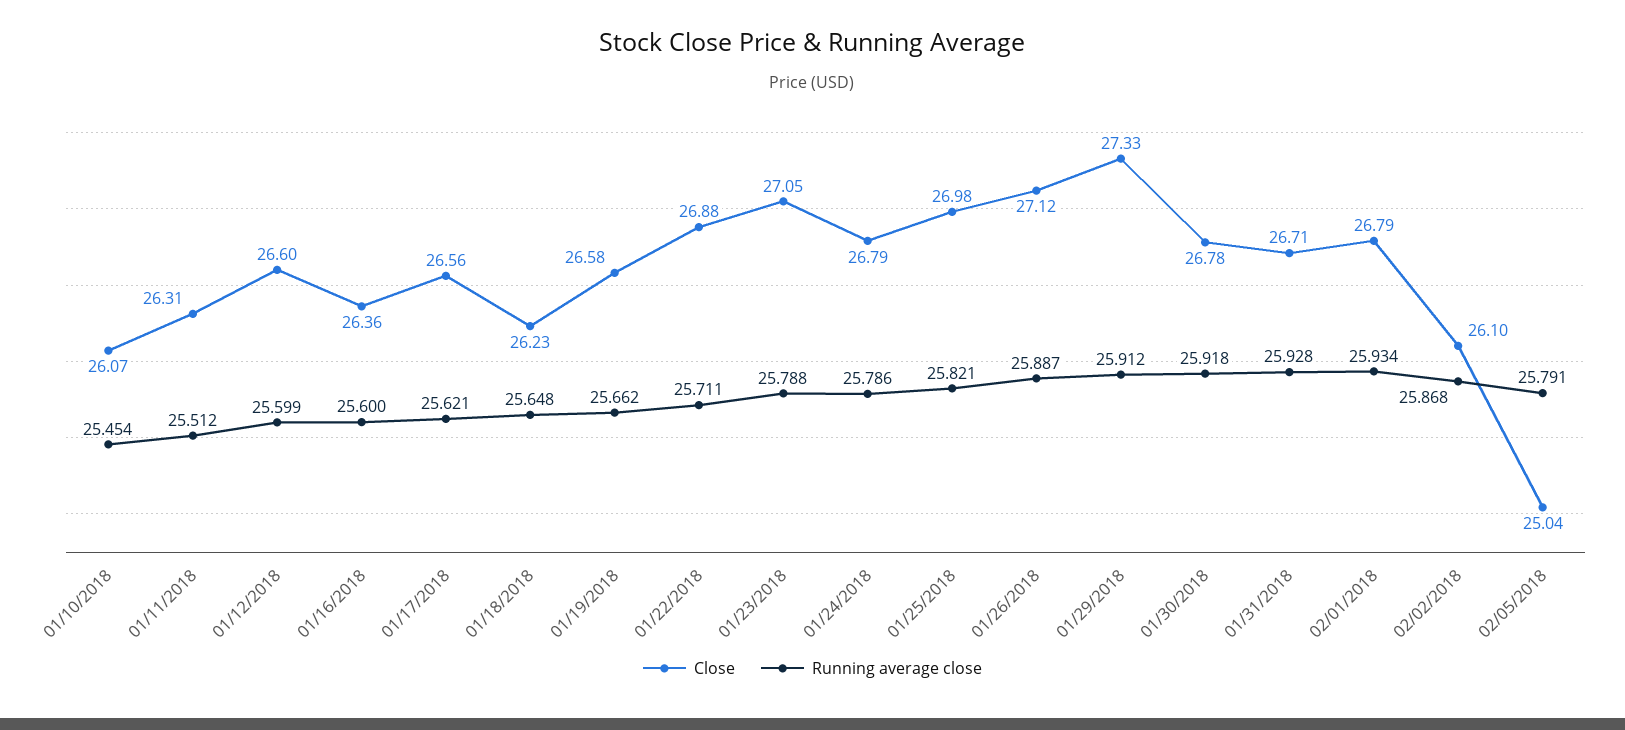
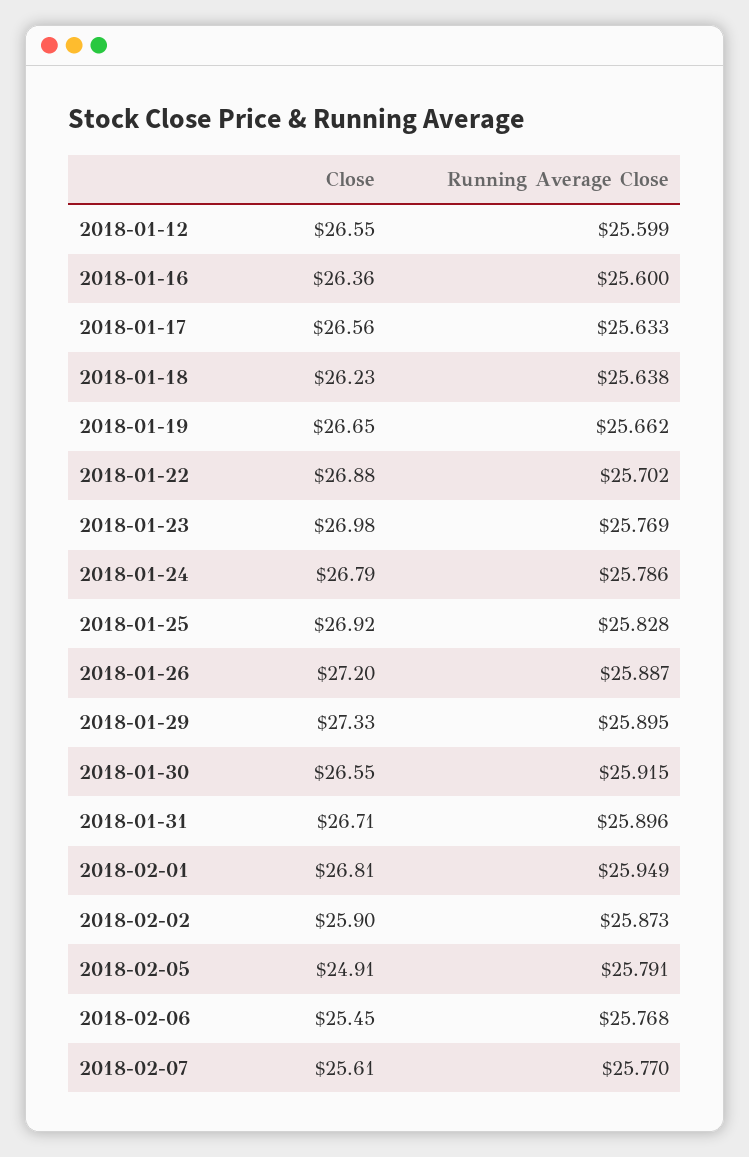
Close, 01/10/2018: 26.07 -> none
Running average close, 01/10/2018: 25.454 -> none
Close, 01/11/2018: 26.31 -> none
Running average close, 01/11/2018: 25.512 -> none
Close, 01/12/2018: 26.6 -> 26.55
Running average close, 01/17/2018: 25.621 -> 25.633
Running average close, 01/18/2018: 25.648 -> 25.638
Close, 01/19/2018: 26.58 -> 26.65
Running average close, 01/22/2018: 25.711 -> 25.702
Close, 01/23/2018: 27.05 -> 26.98
Running average close, 01/23/2018: 25.788 -> 25.769
Close, 01/25/2018: 26.98 -> 26.92
Running average close, 01/25/2018: 25.821 -> 25.828
Close, 01/26/2018: 27.12 -> 27.2
Running average close, 01/29/2018: 25.912 -> 25.895
Close, 01/30/2018: 26.78 -> 26.55
Running average close, 01/30/2018: 25.918 -> 25.915
Running average close, 01/31/2018: 25.928 -> 25.896
Close, 02/01/2018: 26.79 -> 26.81
Running average close, 02/01/2018: 25.934 -> 25.949
Close, 02/02/2018: 26.1 -> 25.9
Running average close, 02/02/2018: 25.868 -> 25.873
Close, 02/05/2018: 25.04 -> 24.91
Close, 2018-02-06: none -> 25.45
Running average close, 2018-02-06: none -> 25.768
Close, 2018-02-07: none -> 25.61
Running average close, 2018-02-07: none -> 25.77

